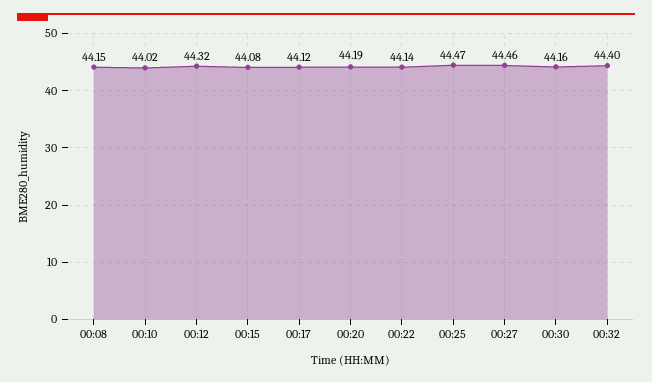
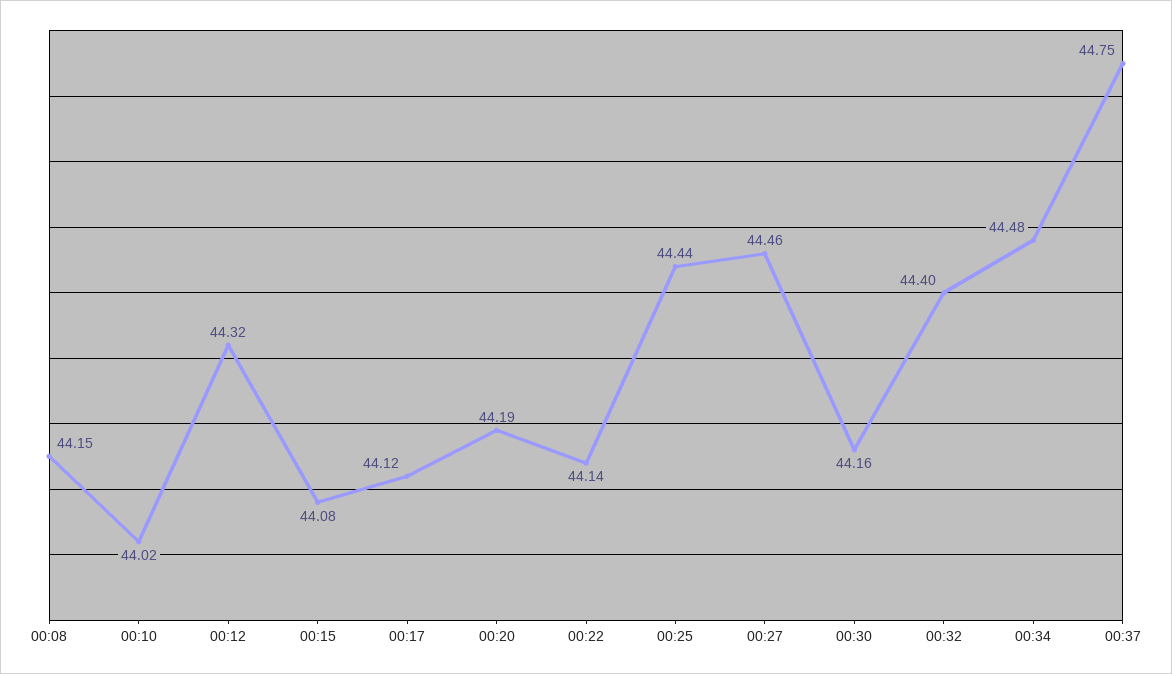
00:25: 44.47 -> 44.44
00:34: none -> 44.48
00:37: none -> 44.75

